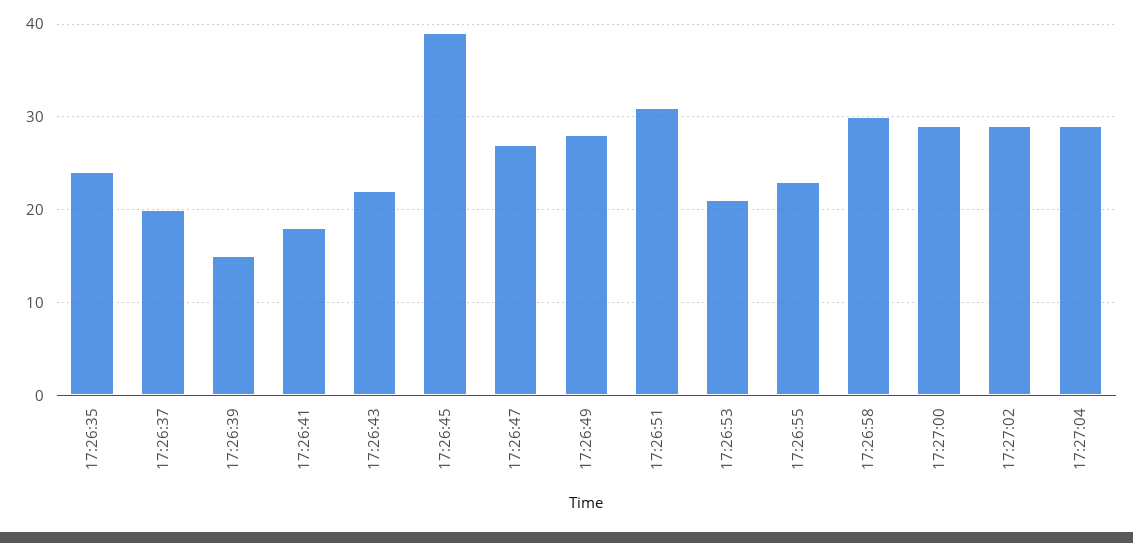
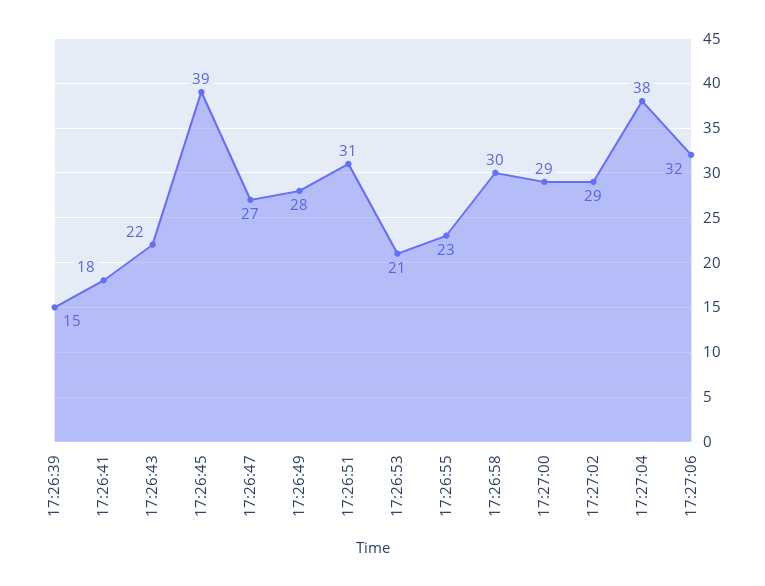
17:26:35: 24 -> none
17:26:37: 20 -> none
17:27:04: 29 -> 38
17:27:06: none -> 32

